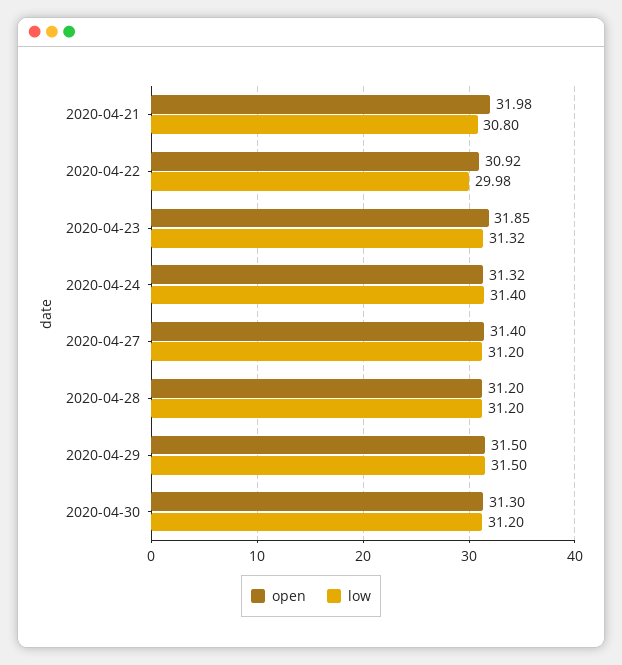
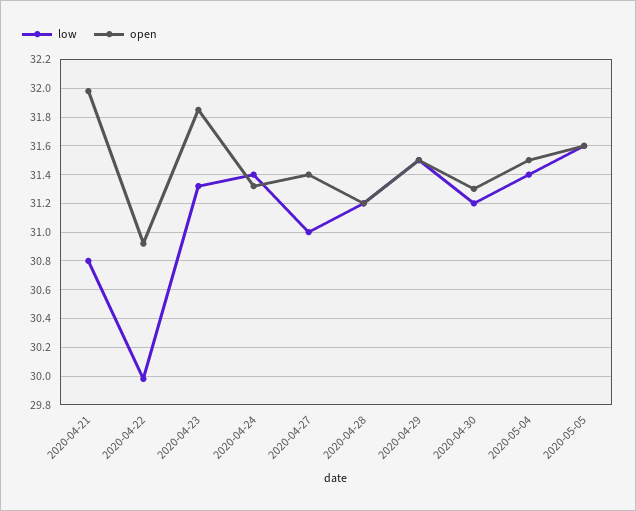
low, 2020-04-27: 31.2 -> 31
low, 2020-05-04: none -> 31.4
open, 2020-05-04: none -> 31.5
low, 2020-05-05: none -> 31.6
open, 2020-05-05: none -> 31.6

